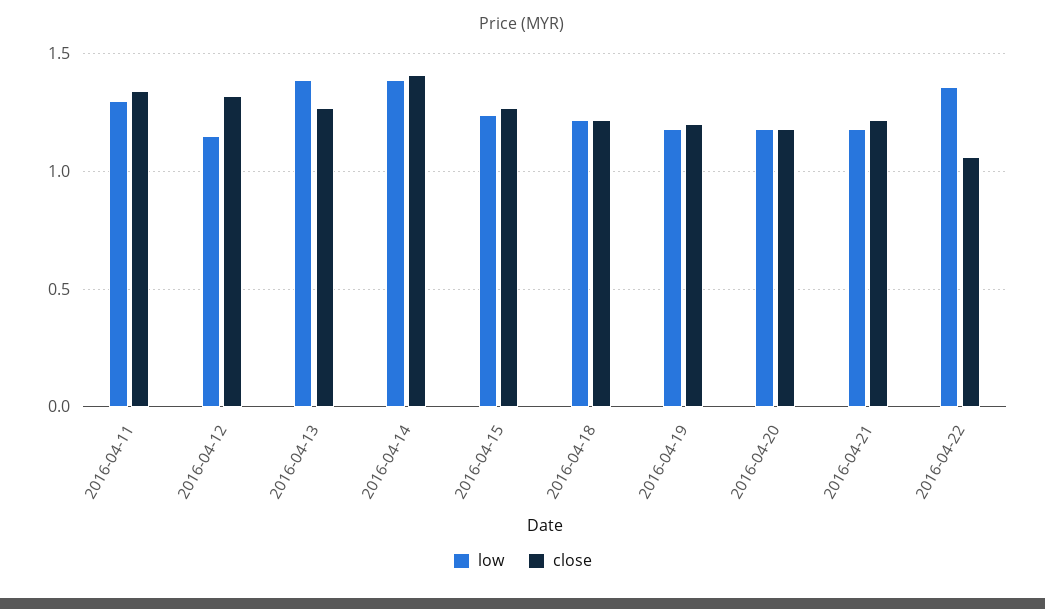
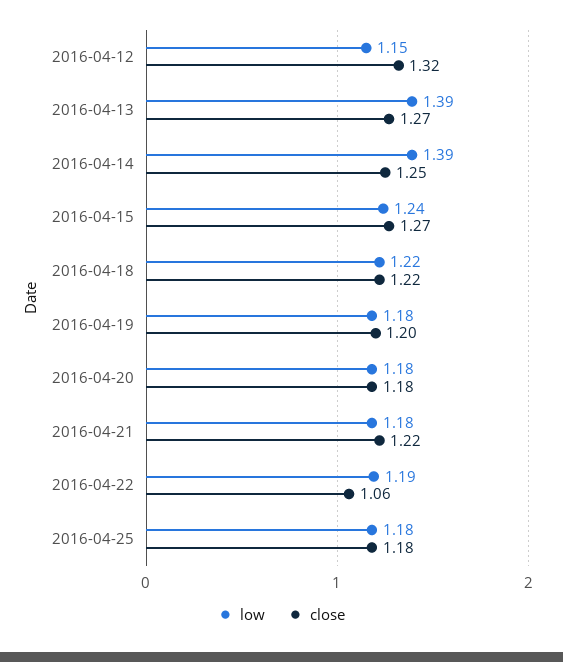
low, 2016-04-11: 1.3 -> none
close, 2016-04-11: 1.35 -> none
close, 2016-04-14: 1.4 -> 1.25
low, 2016-04-22: 1.35 -> 1.19
low, 2016-04-25: none -> 1.18
close, 2016-04-25: none -> 1.18

